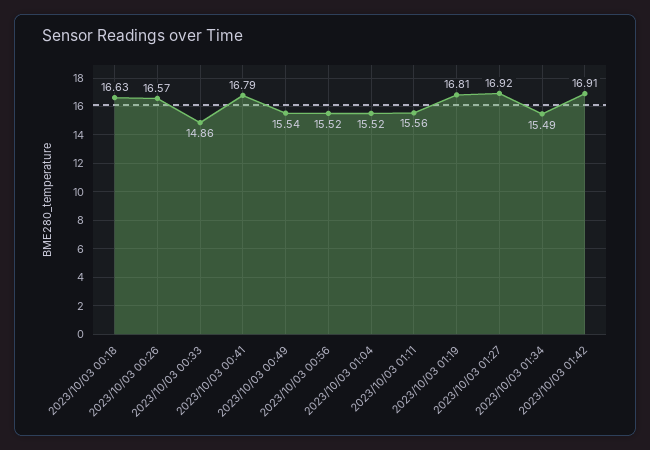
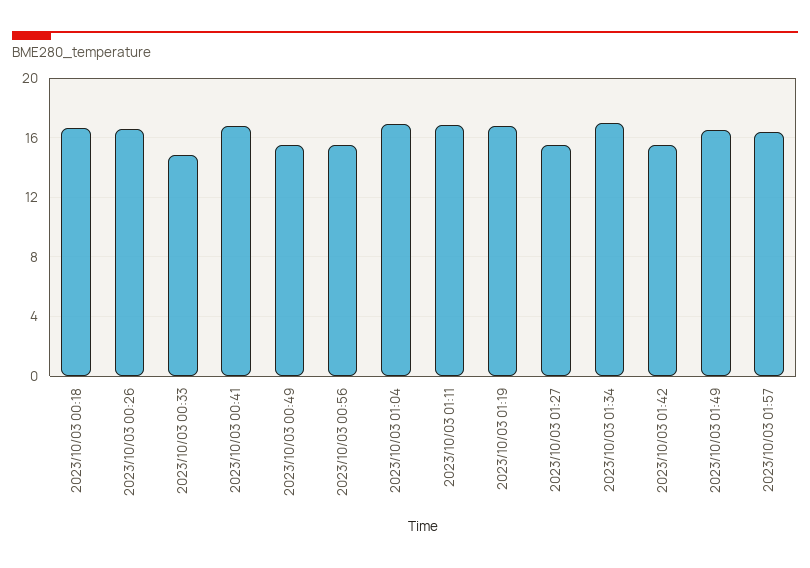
2023/10/03 01:04: 15.52 -> 17
2023/10/03 01:11: 15.56 -> 17
2023/10/03 01:27: 16.92 -> 15.5
2023/10/03 01:34: 15.49 -> 17
2023/10/03 01:42: 16.91 -> 15.5
2023/10/03 01:49: none -> 16.5
2023/10/03 01:57: none -> 16.5

